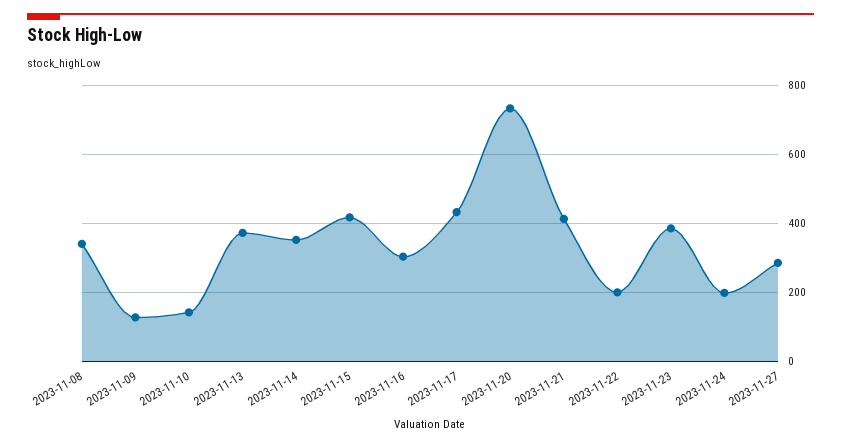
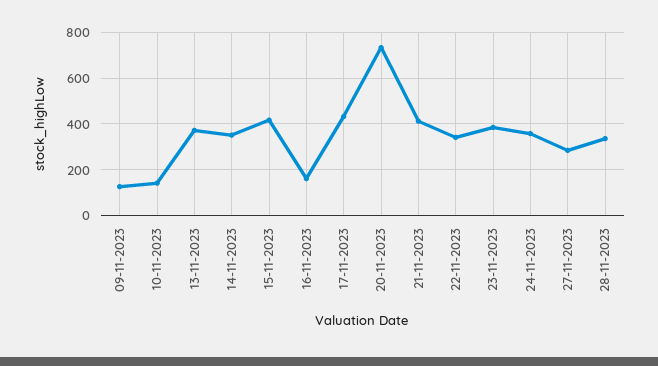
2023-11-08: 340 -> none
2023-11-16: 300 -> 150
2023-11-22: 200 -> 350
2023-11-24: 200 -> 350
28-11-2023: none -> 350

